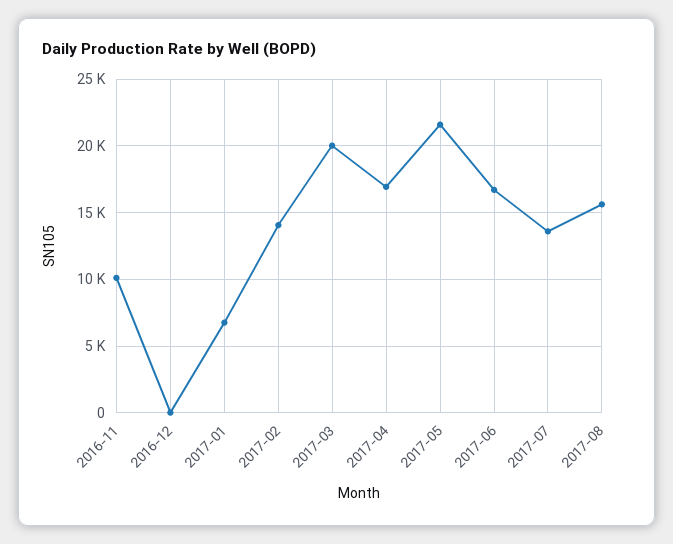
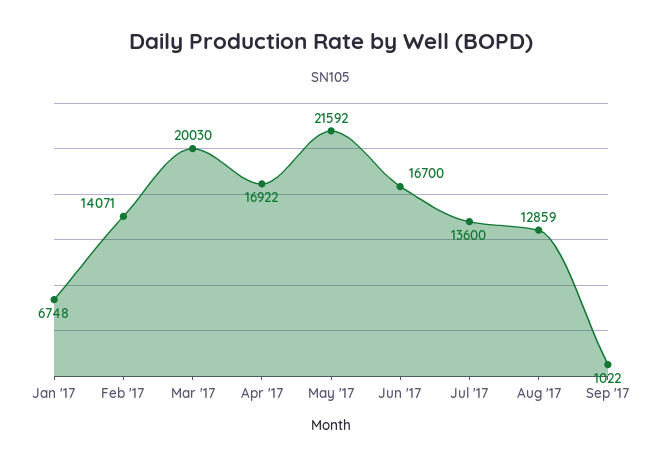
2016-11: 10000 -> none
2016-12: 0 -> none
2017-08: 15500 -> 12859
Sep '17: none -> 1022

